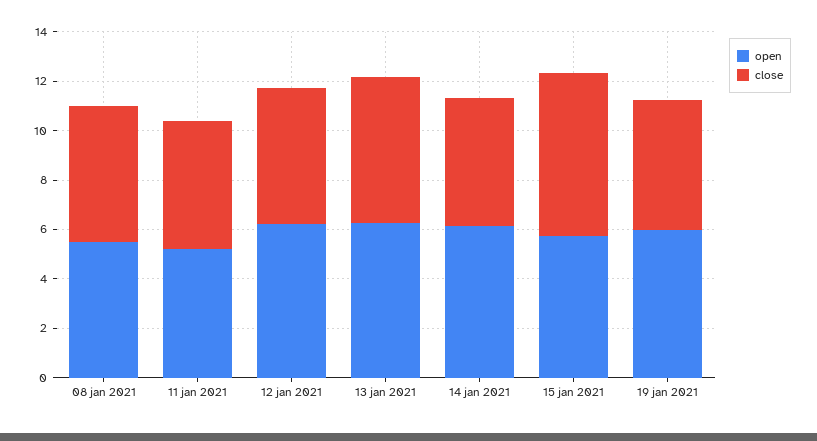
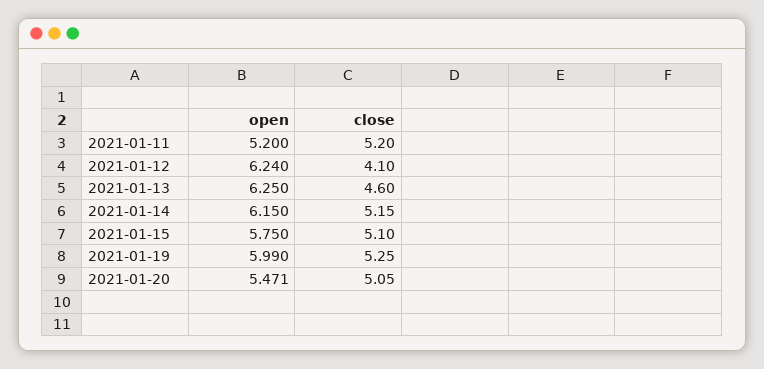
open, 08 jan 2021: 5.5 -> none
close, 08 jan 2021: 5.5 -> none
close, 12 jan 2021: 5.5 -> 4.1
close, 13 jan 2021: 6 -> 4.6
close, 15 jan 2021: 6.5 -> 5.1
open, 2021-01-20: none -> 5.471
close, 2021-01-20: none -> 5.05

